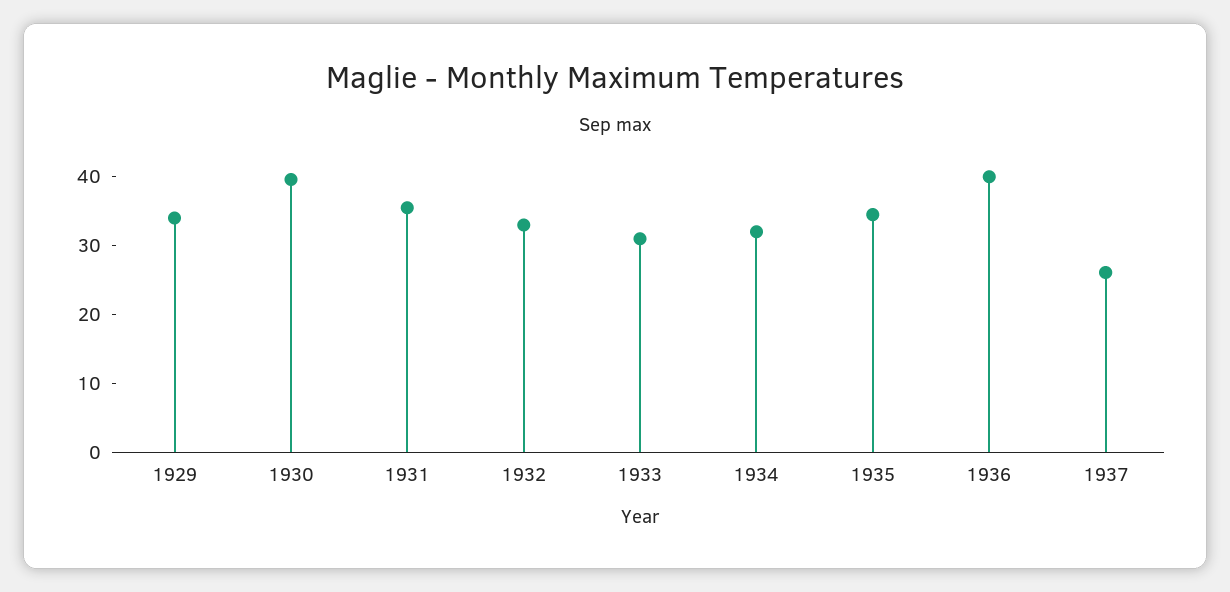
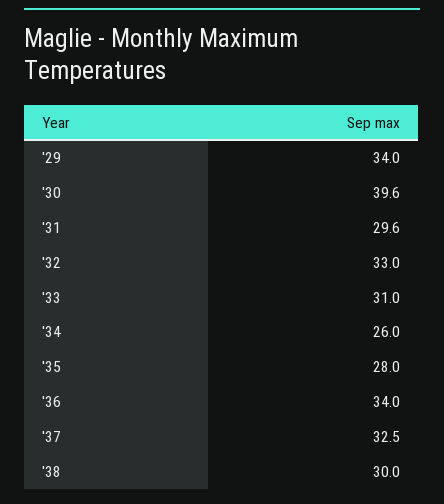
1931: 36 -> 29.6
1934: 32 -> 26
1935: 34 -> 28
1936: 40 -> 34
1937: 26 -> 32.5
'38: none -> 30

